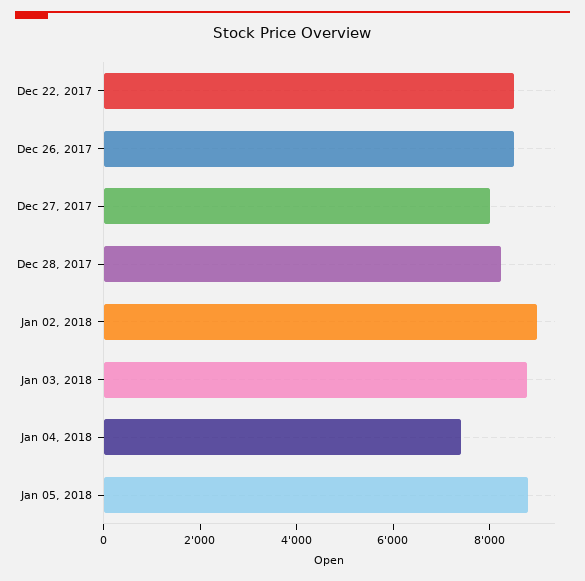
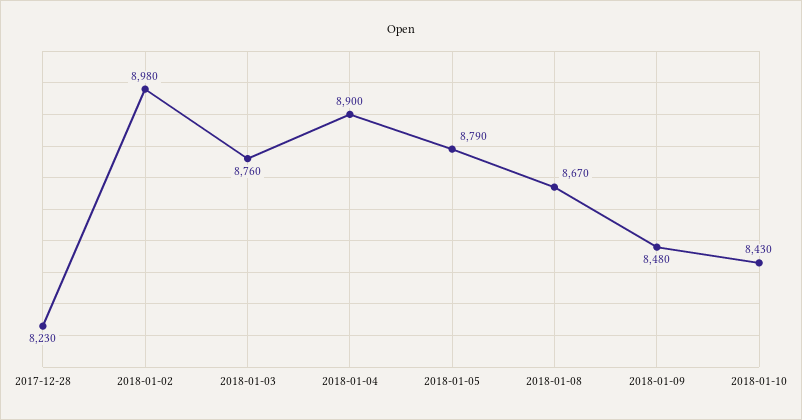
Dec 22, 2017: 8500 -> none
Dec 26, 2017: 8500 -> none
Dec 27, 2017: 8000 -> none
Jan 04, 2018: 7500 -> 8900
2018-01-08: none -> 8670
2018-01-09: none -> 8480
2018-01-10: none -> 8430

